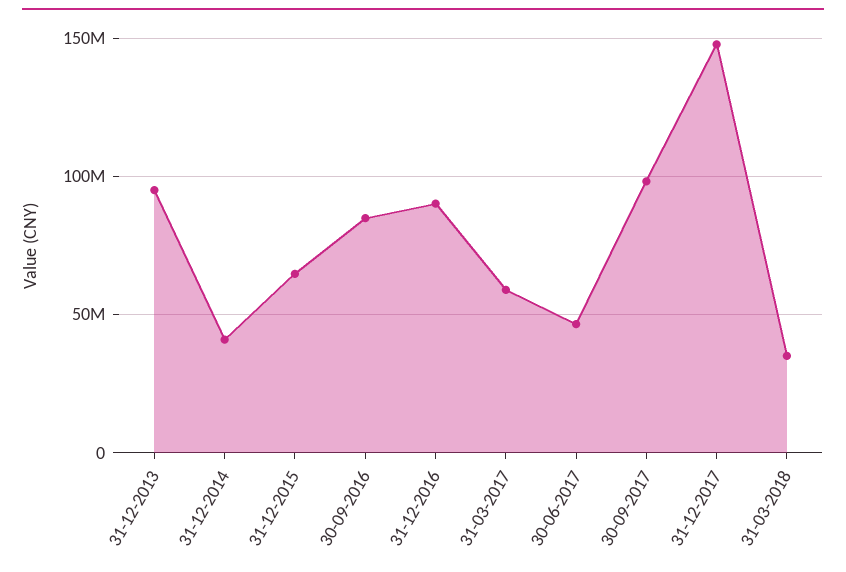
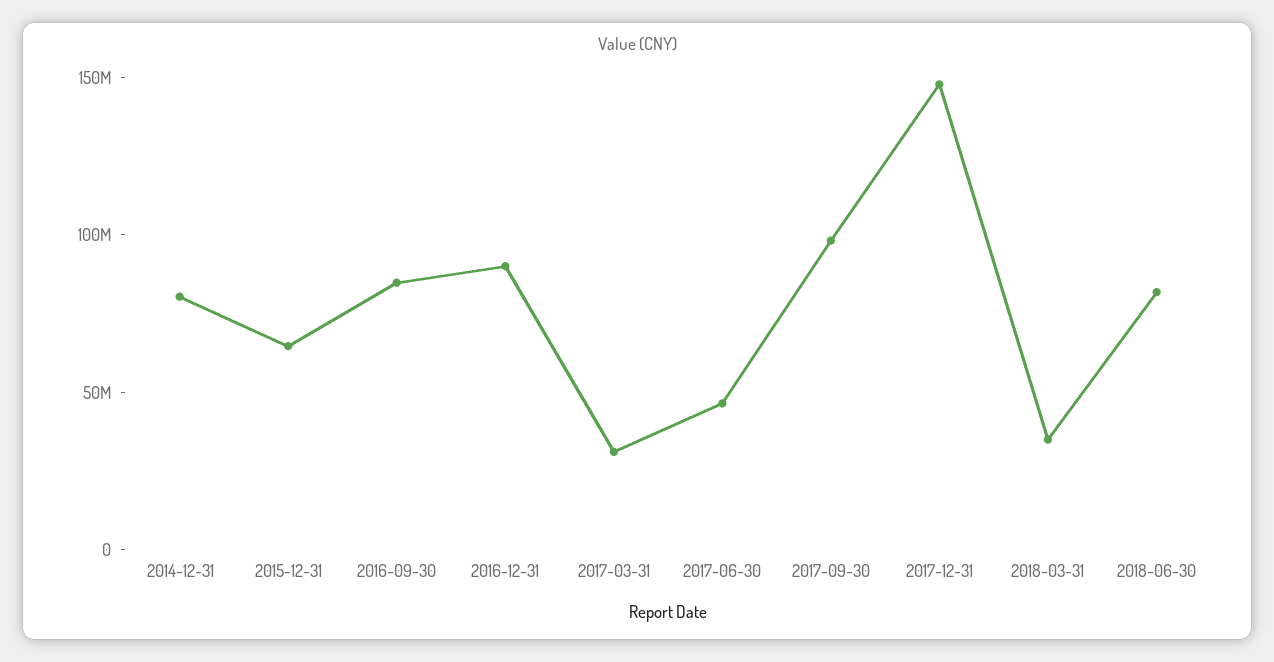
31-12-2013: 95000000 -> none
31-12-2014: 40000000 -> 80000000
31-03-2017: 60000000 -> 30000000
2018-06-30: none -> 80000000

